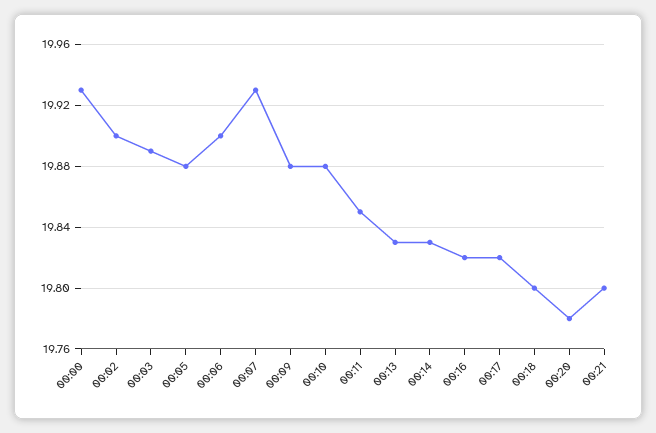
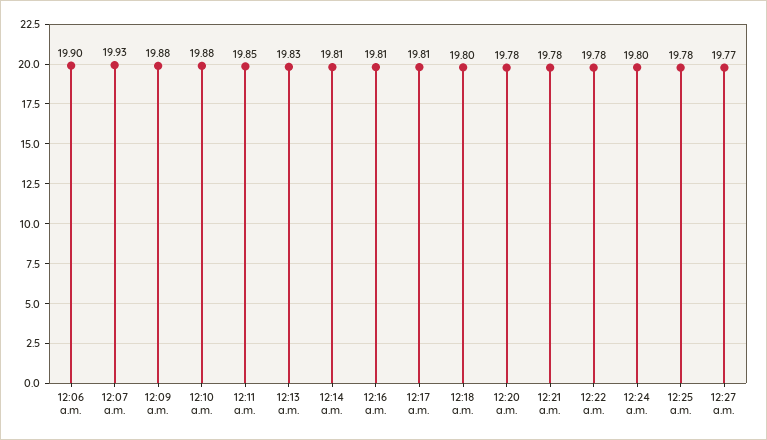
00:00: 19.93 -> none
00:02: 19.9 -> none
00:03: 19.89 -> none
00:05: 19.88 -> none
00:14: 19.83 -> 19.81
00:16: 19.82 -> 19.81
00:17: 19.82 -> 19.81
00:21: 19.8 -> 19.78
12:22 a.m.: none -> 19.78
12:24 a.m.: none -> 19.8
12:25 a.m.: none -> 19.78
12:27 a.m.: none -> 19.77

